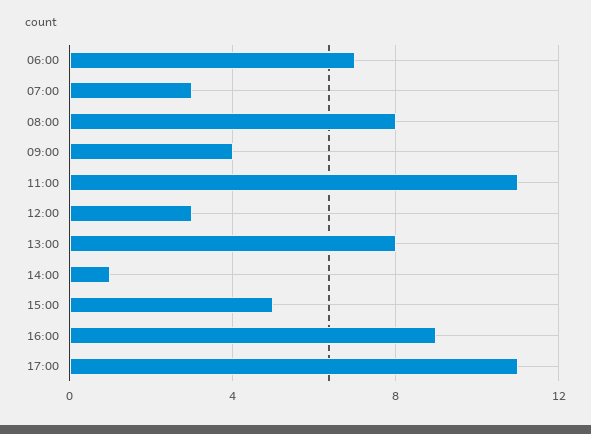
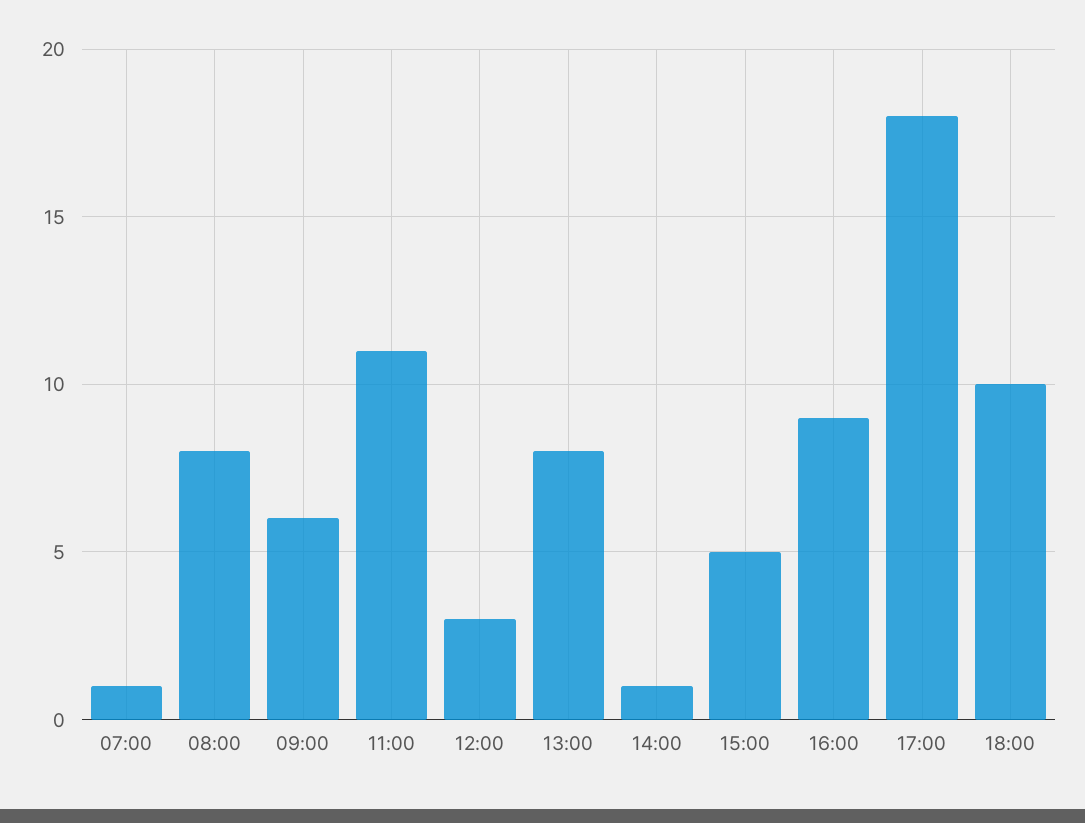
06:00: 7 -> none
07:00: 3 -> 1
09:00: 4 -> 6
17:00: 11 -> 18
18:00: none -> 10

